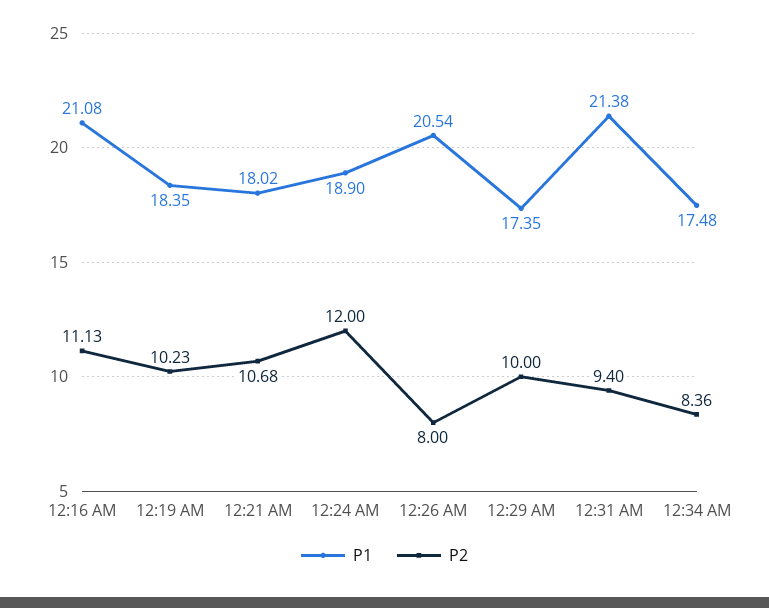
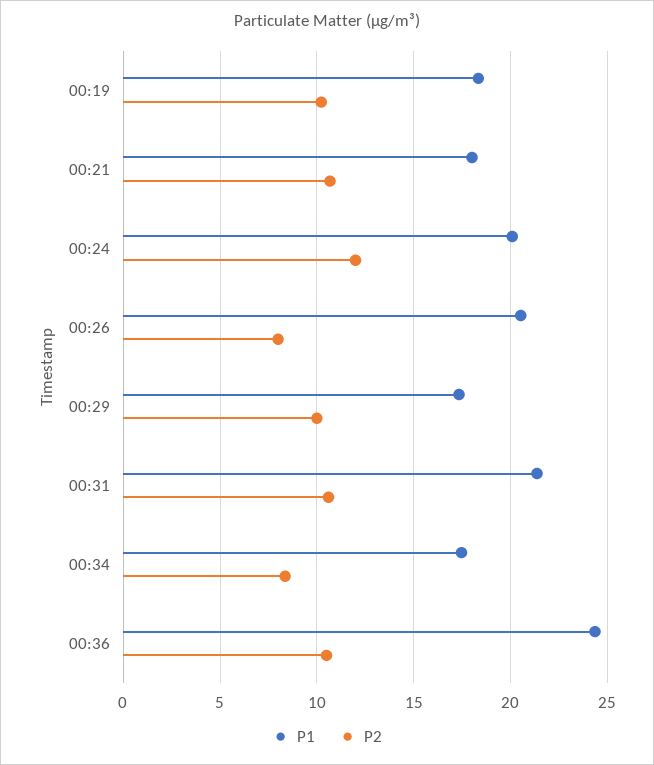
P1, 12:16 AM: 21.08 -> none
P2, 12:16 AM: 11.13 -> none
P1, 12:24 AM: 18.9 -> 20
P2, 12:31 AM: 9.4 -> 10.5
P1, 00:36: none -> 24.5
P2, 00:36: none -> 10.5

